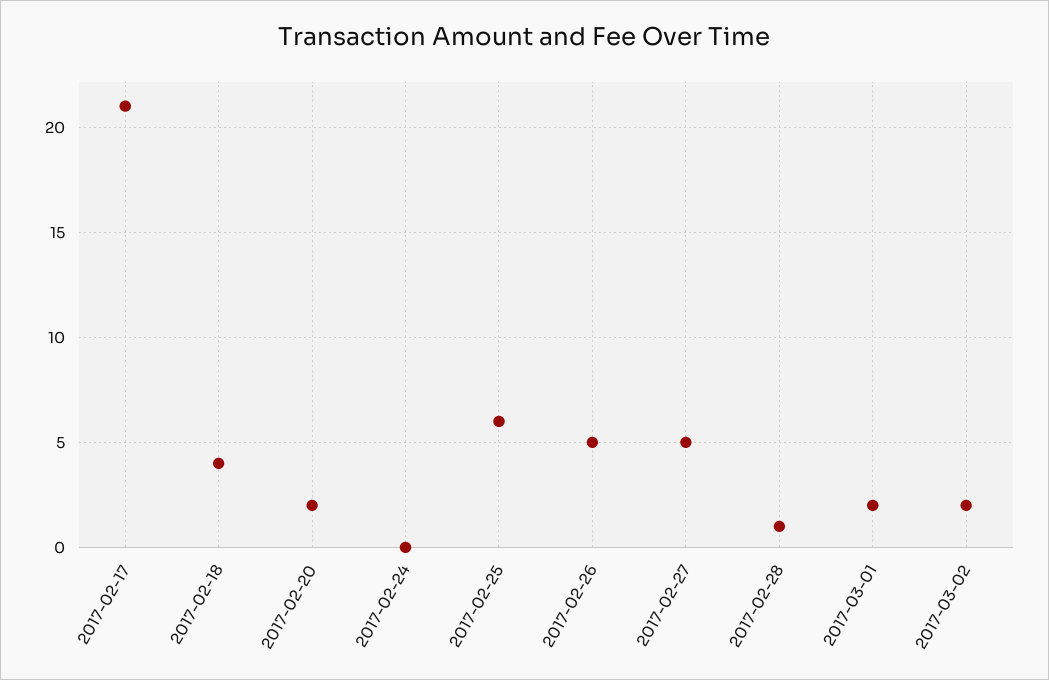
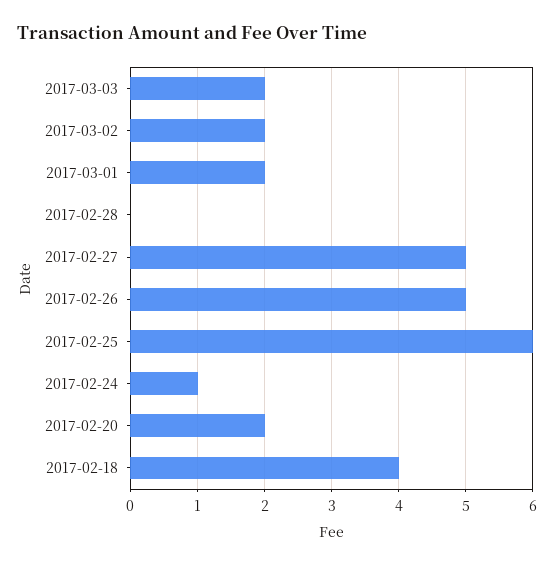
2017-02-17: 21 -> none
2017-02-24: 0 -> 1
2017-02-28: 1 -> 0
2017-03-03: none -> 2

